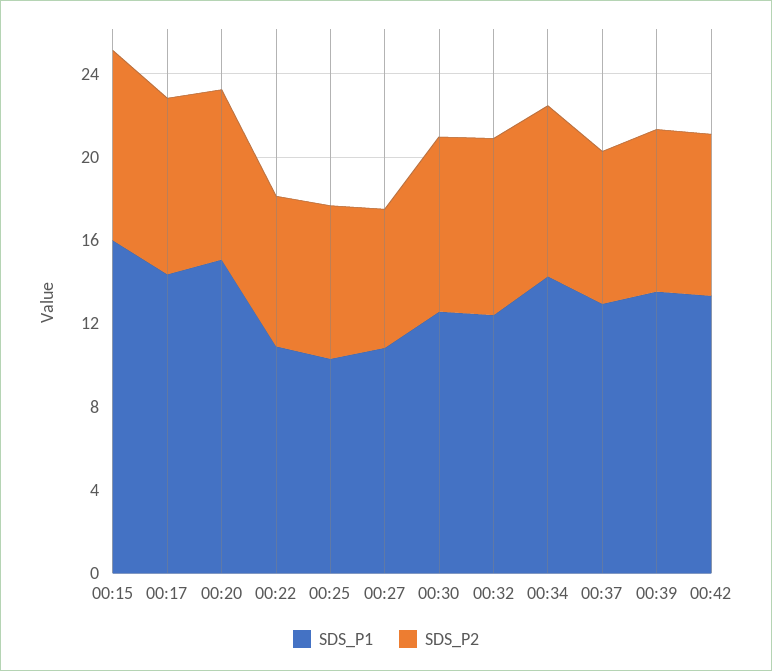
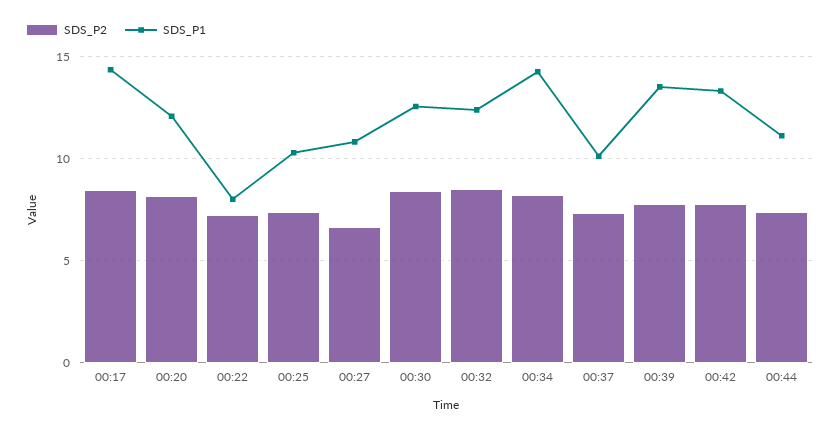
SDS_P1, 00:15: 16 -> none
SDS_P2, 00:15: 9 -> none
SDS_P1, 00:20: 15 -> 12
SDS_P1, 00:22: 11 -> 8
SDS_P1, 00:37: 13 -> 10
SDS_P2, 00:44: none -> 7.5
SDS_P1, 00:44: none -> 11

